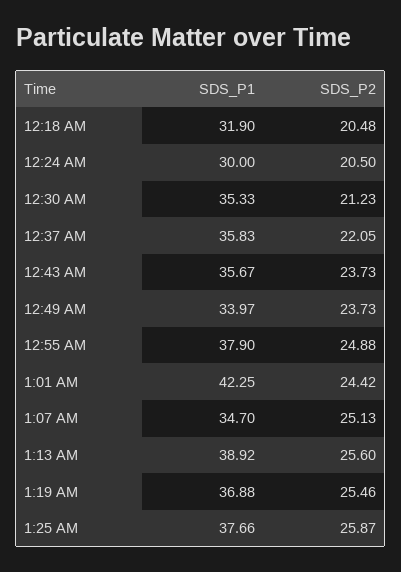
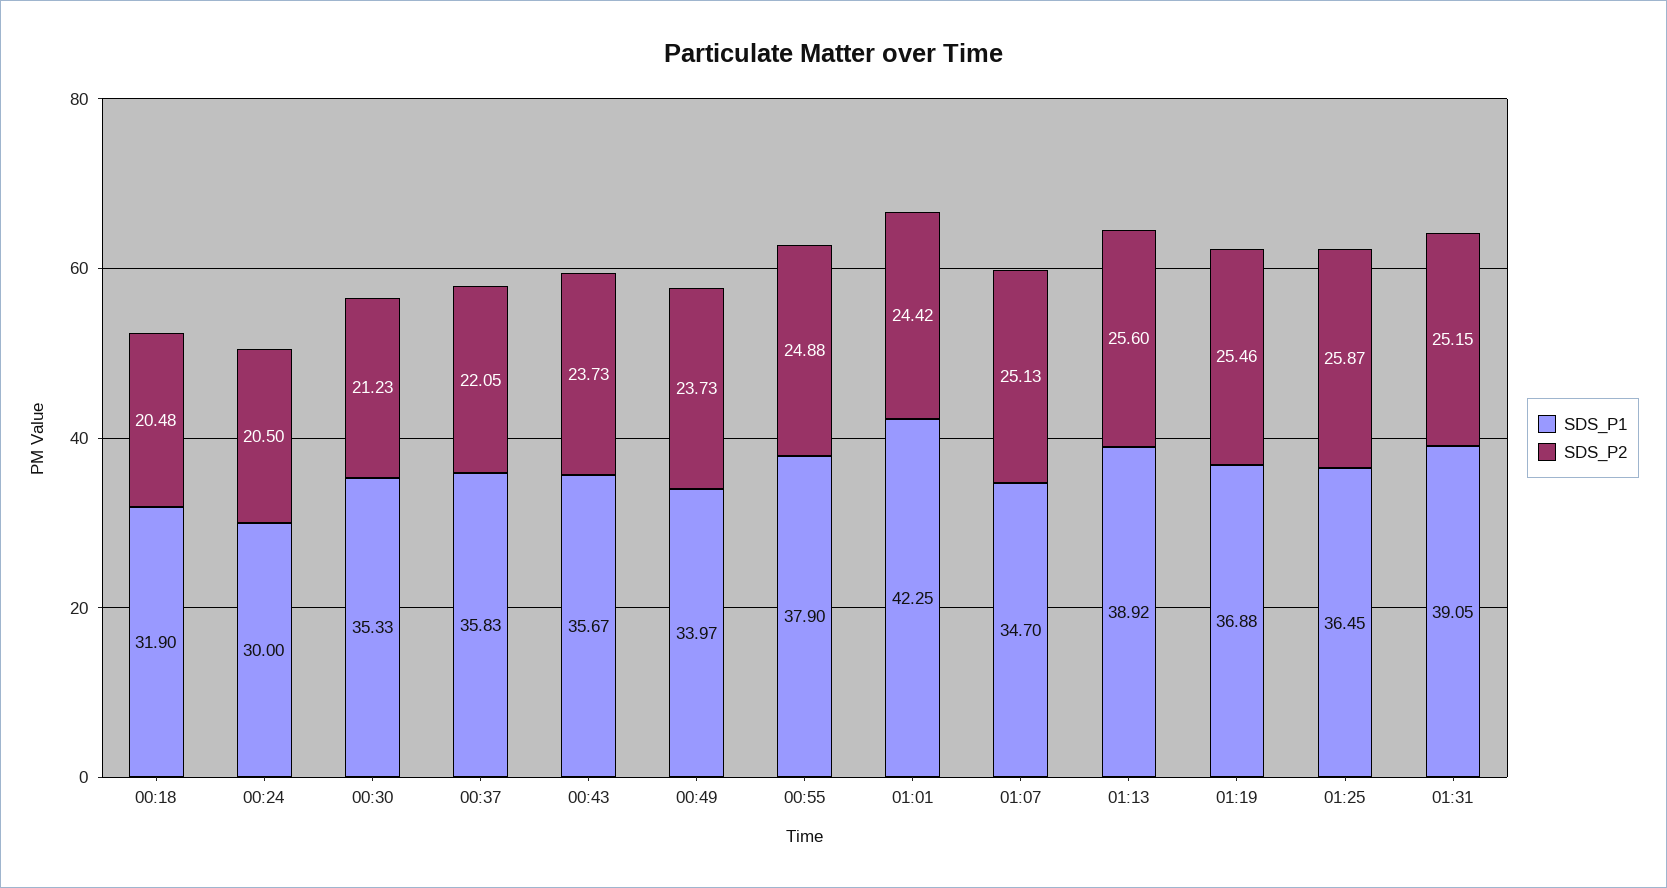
SDS_P1, 1:25 AM: 37.66 -> 36.45
SDS_P1, 01:31: none -> 39.05
SDS_P2, 01:31: none -> 25.15

